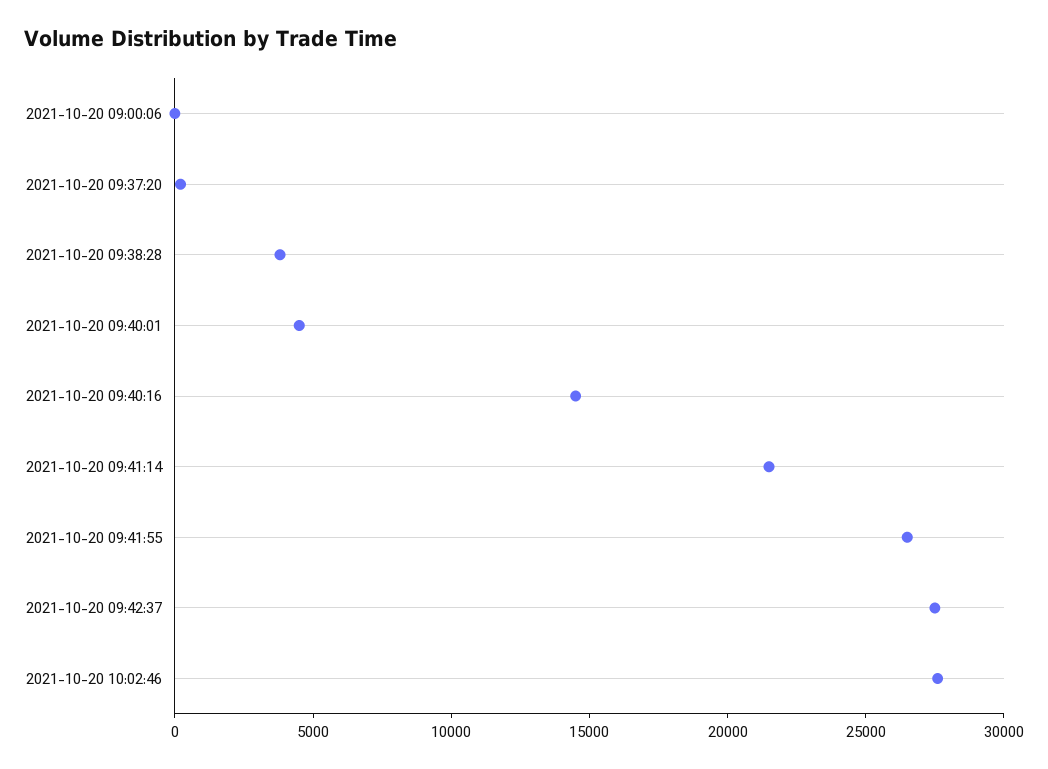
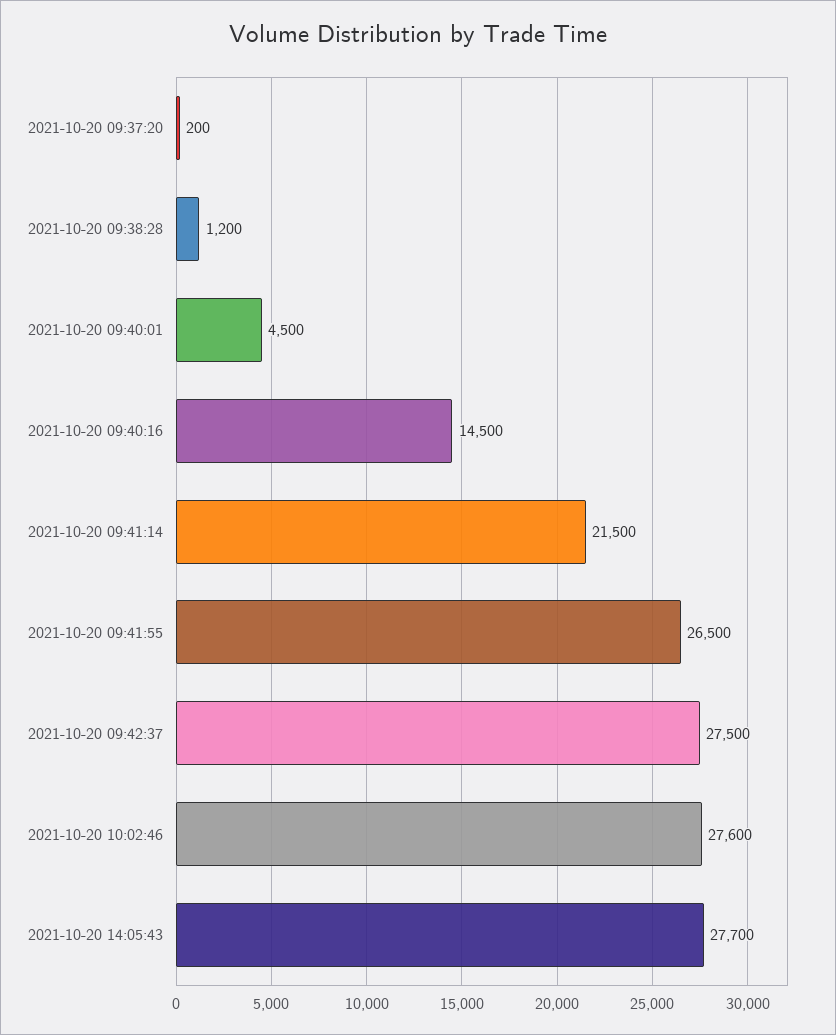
2021-10-20 09:00:06: 0 -> none
2021-10-20 09:38:28: 4000 -> 1200
2021-10-20 14:05:43: none -> 27700

